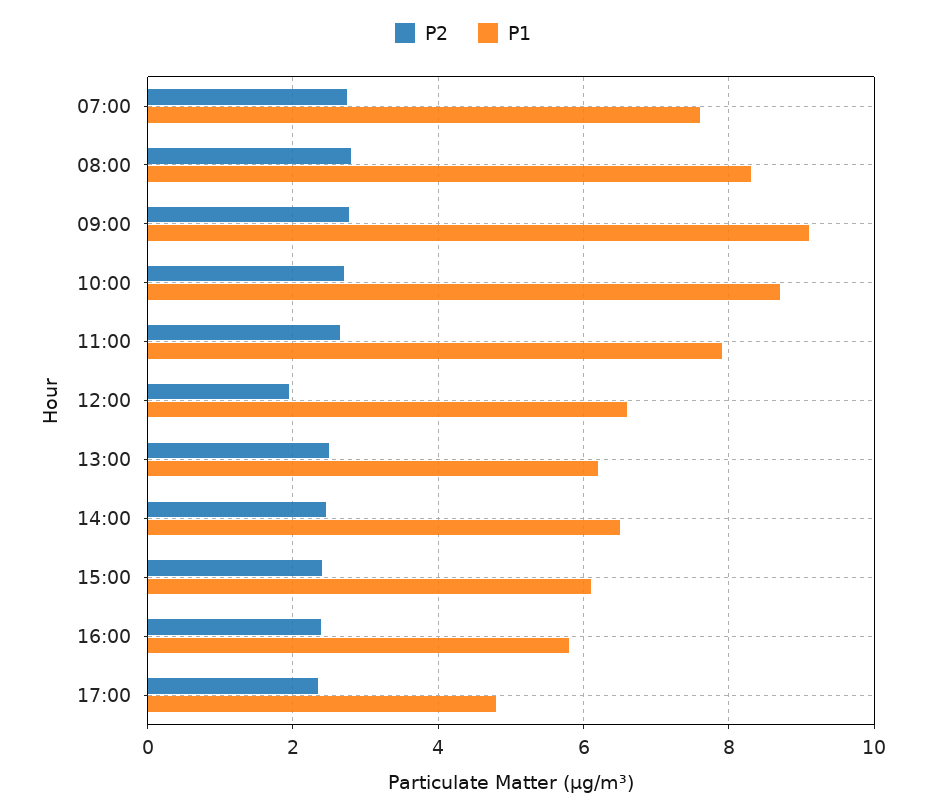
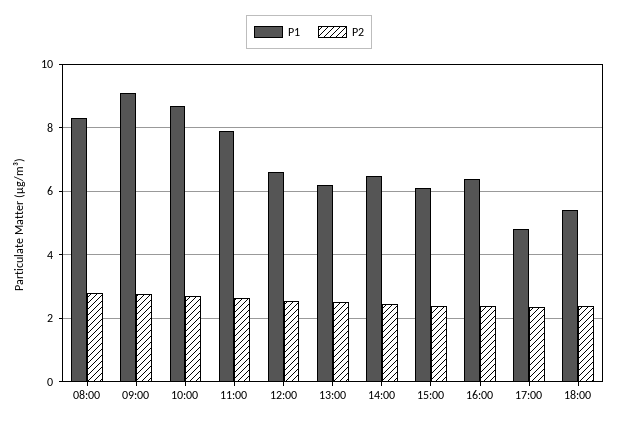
P2, 07:00: 2.8 -> none
P1, 07:00: 7.6 -> none
P2, 12:00: 2 -> 2.6
P1, 16:00: 5.8 -> 6.4
P1, 18:00: none -> 5.4
P2, 18:00: none -> 2.4

